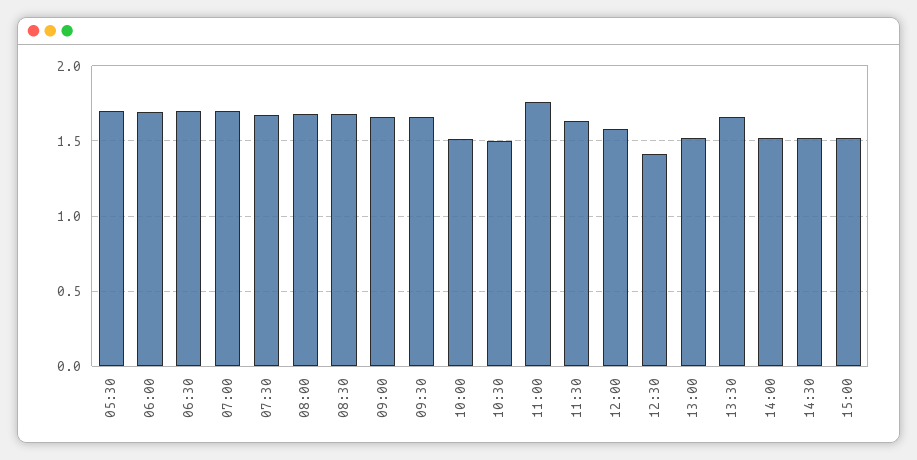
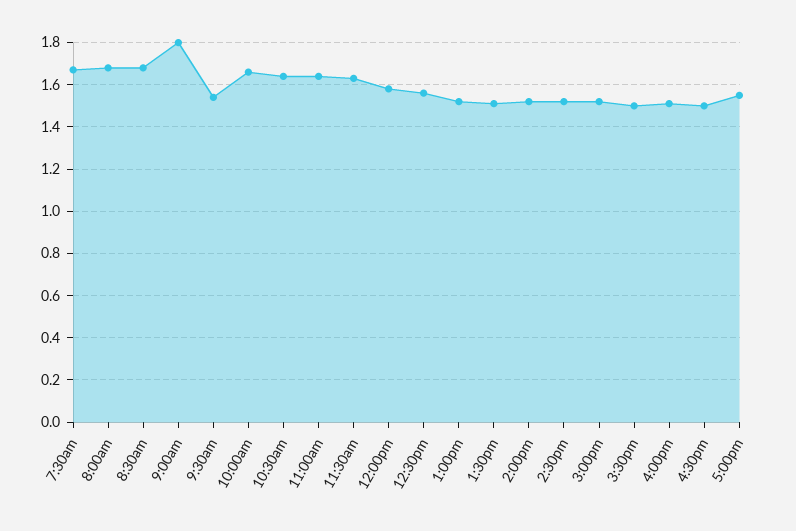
05:30: 1.7 -> none
06:00: 1.7 -> none
06:30: 1.7 -> none
07:00: 1.7 -> none
09:00: 1.65 -> 1.8
09:30: 1.65 -> 1.55
10:00: 1.5 -> 1.65
10:30: 1.5 -> 1.65
11:00: 1.75 -> 1.65
12:30: 1.4 -> 1.55
13:30: 1.65 -> 1.5
3:30pm: none -> 1.5
4:00pm: none -> 1.5
4:30pm: none -> 1.5
5:00pm: none -> 1.55

